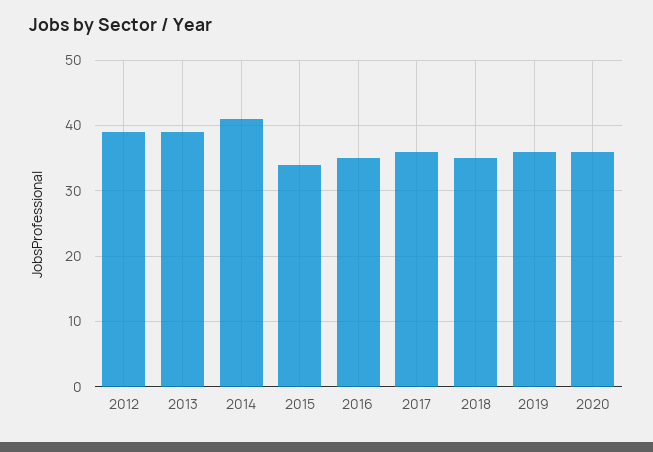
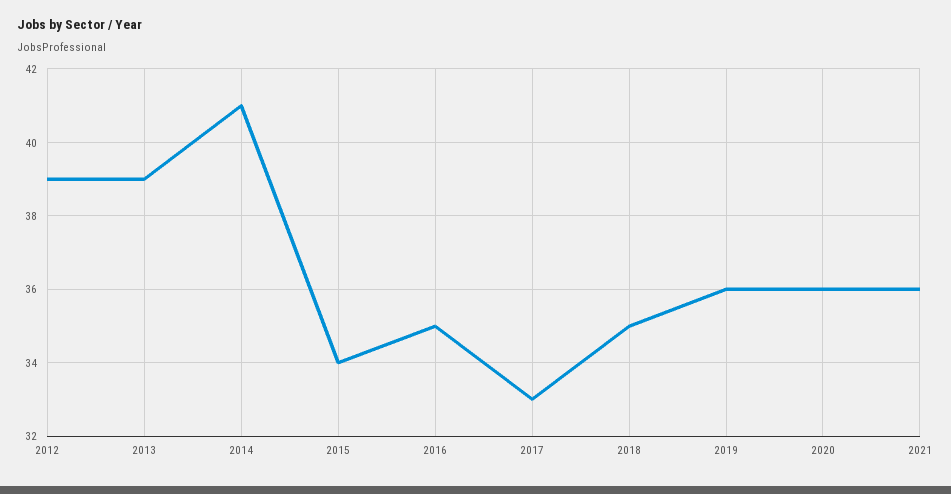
2017: 36 -> 33
2021: none -> 36

